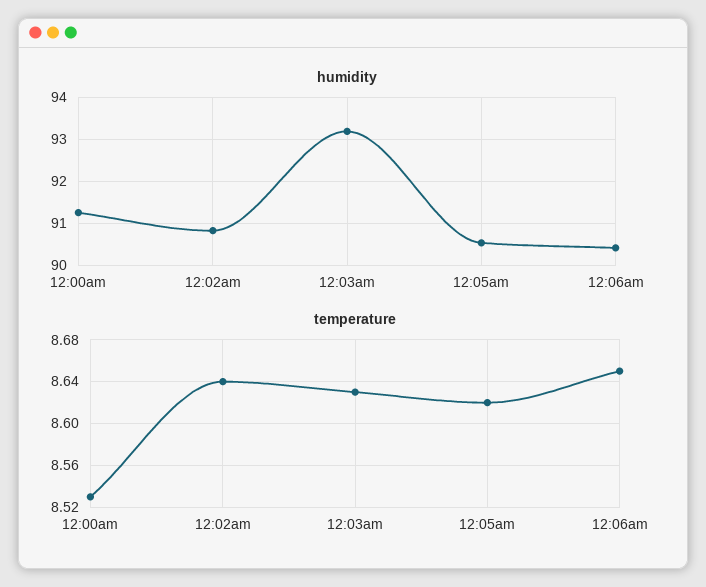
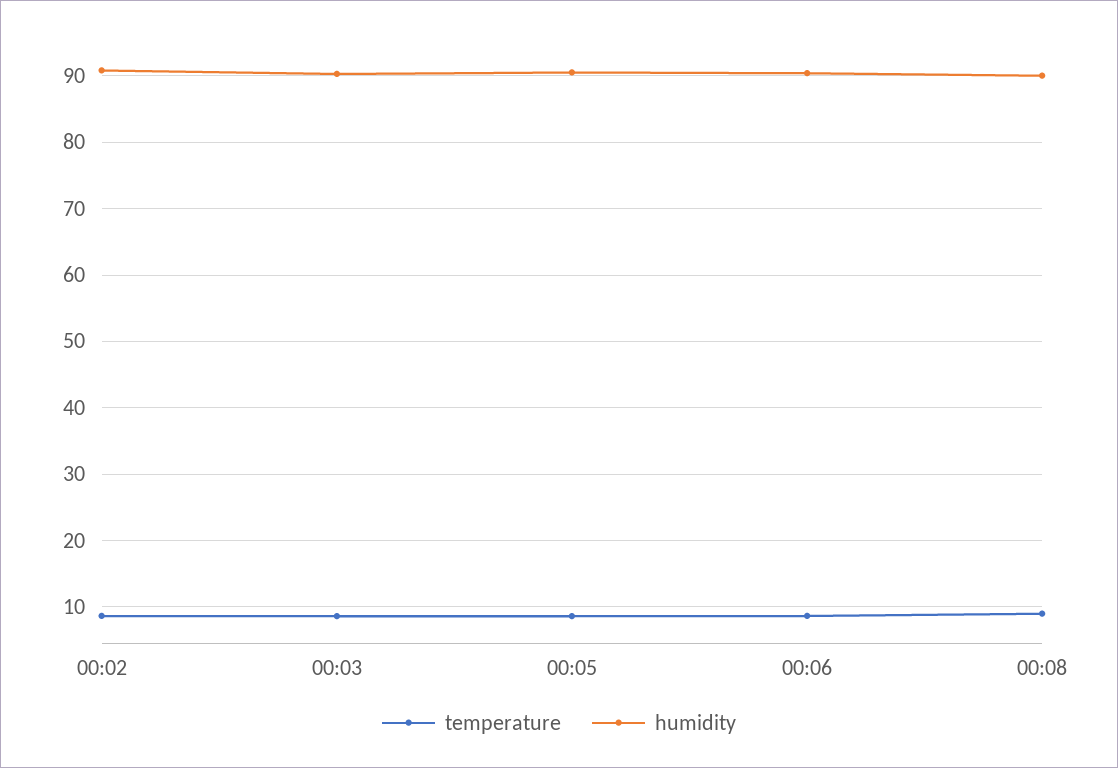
humidity, 12:00am: 91.2 -> none
humidity, 12:03am: 93.2 -> 90
temperature, 12:00am: 8.53 -> none
temperature, 00:08: none -> 9
humidity, 00:08: none -> 90

